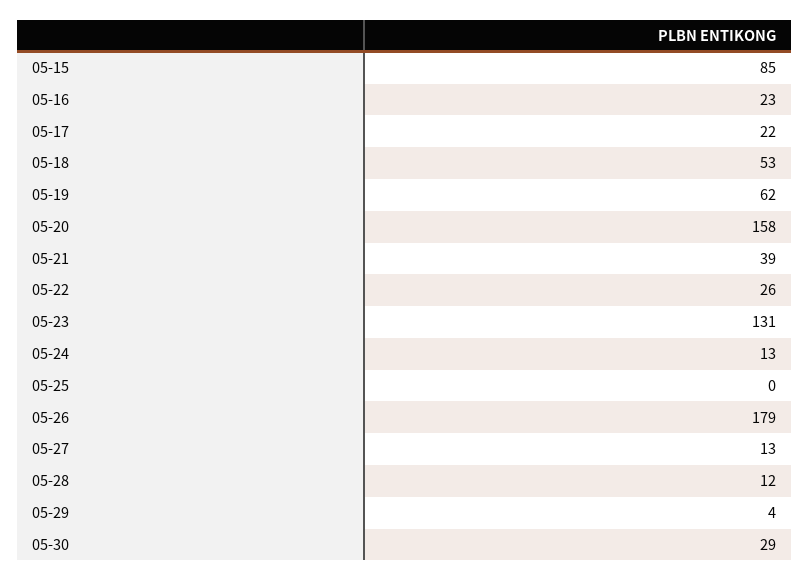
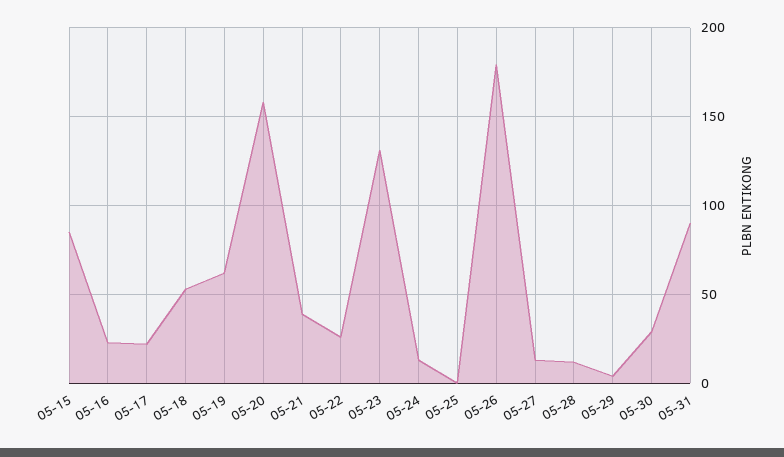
05-31: none -> 90

